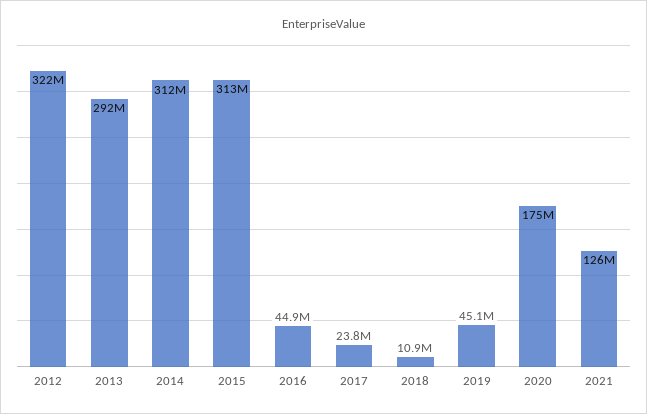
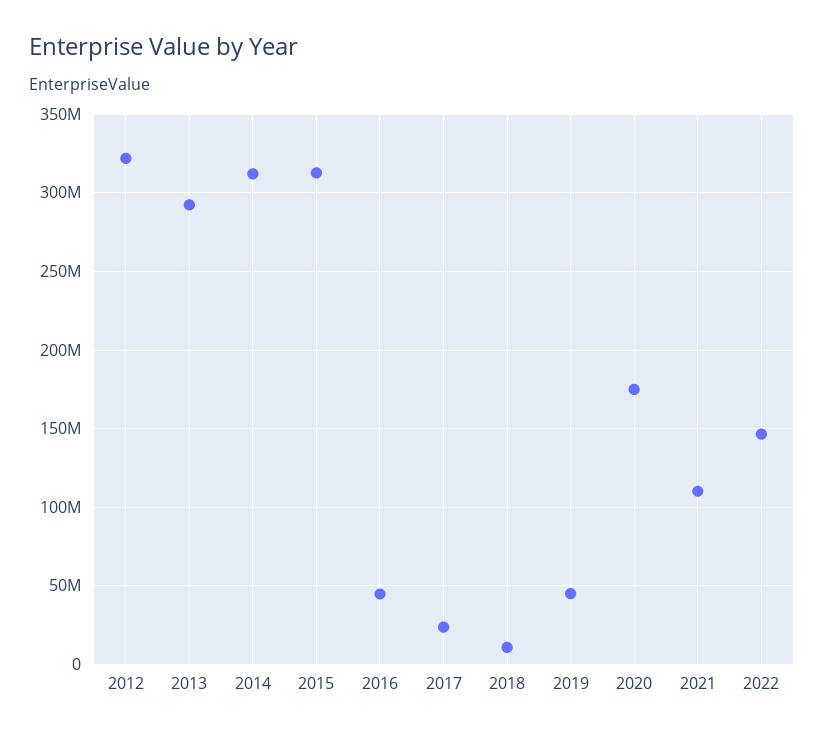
2021: 126000000 -> 110000000
2022: none -> 145000000

